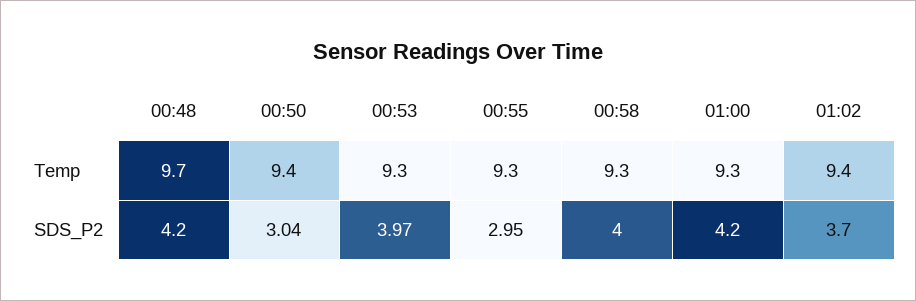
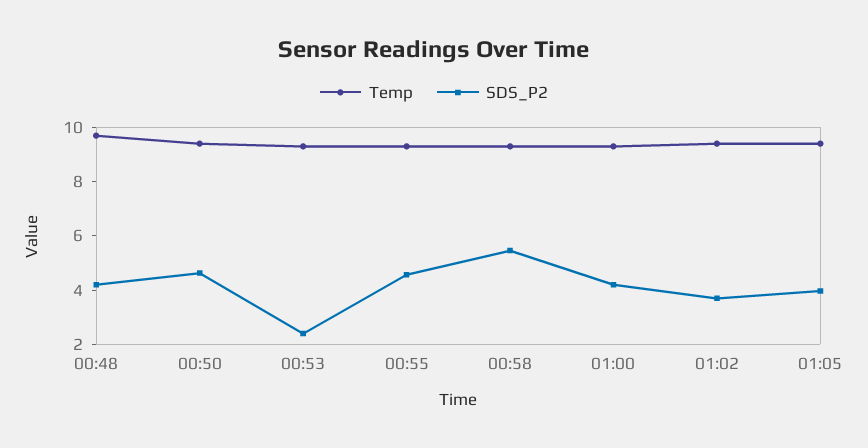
SDS_P2, 00:50: 3.04 -> 4.5
SDS_P2, 00:53: 3.97 -> 2.5
SDS_P2, 00:55: 2.95 -> 4.5
SDS_P2, 00:58: 4 -> 5.5
Temp, 01:05: none -> 9.5
SDS_P2, 01:05: none -> 4

